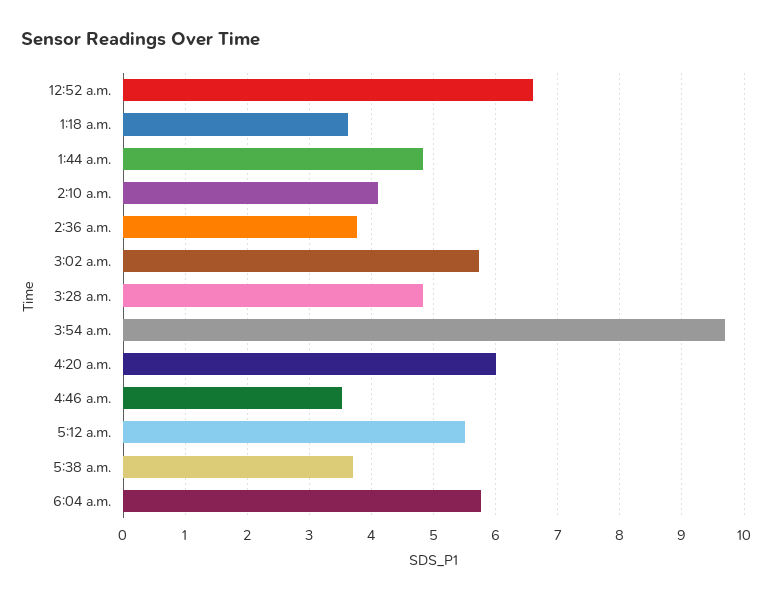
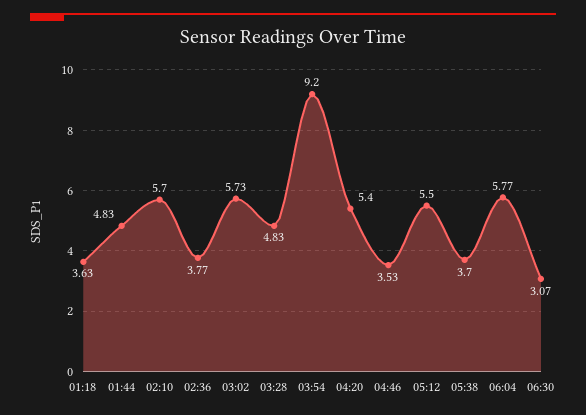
12:52 a.m.: 6.6 -> none
2:10 a.m.: 4.1 -> 5.7
3:54 a.m.: 9.7 -> 9.2
4:20 a.m.: 6 -> 5.4
06:30: none -> 3.07

